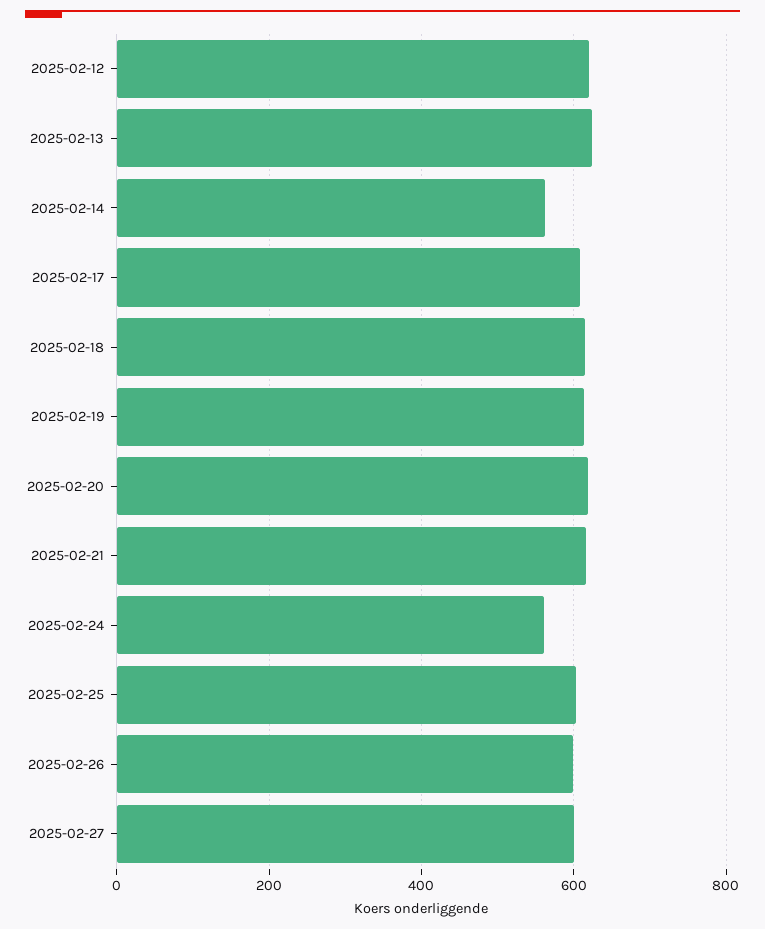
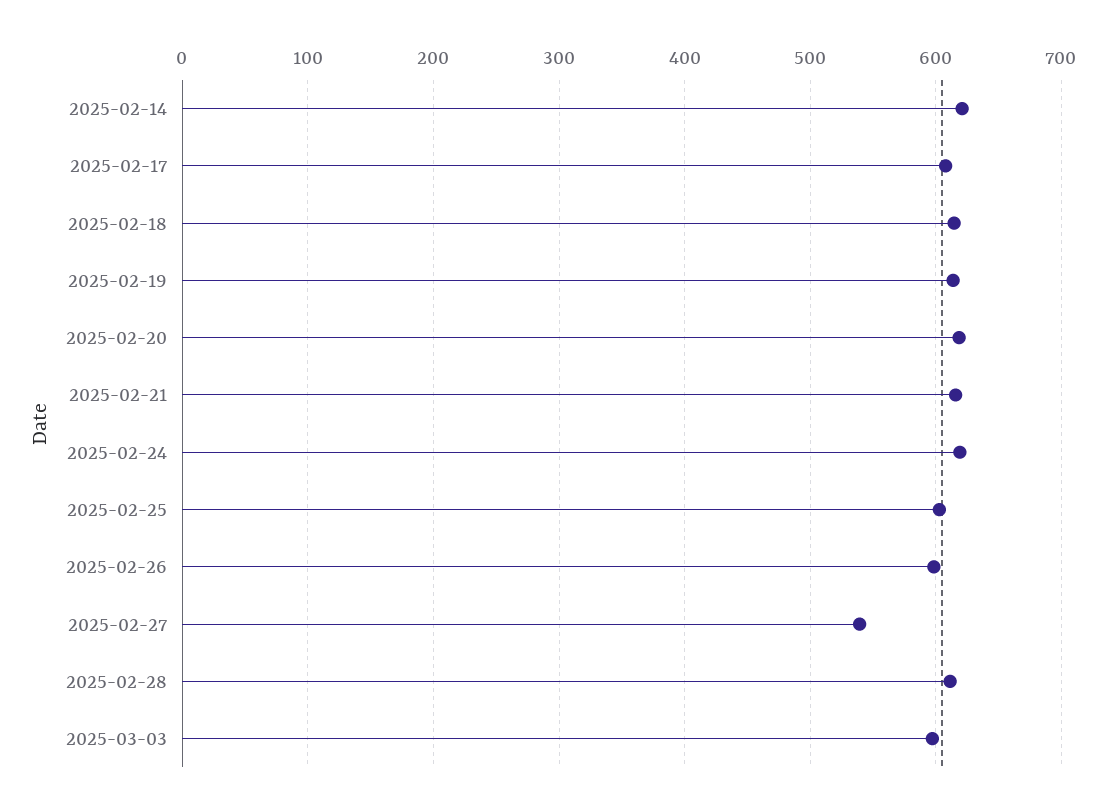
2025-02-12: 620 -> none
2025-02-13: 620 -> none
2025-02-14: 560 -> 620
2025-02-24: 560 -> 620
2025-02-27: 600 -> 540
2025-02-28: none -> 610
2025-03-03: none -> 600

